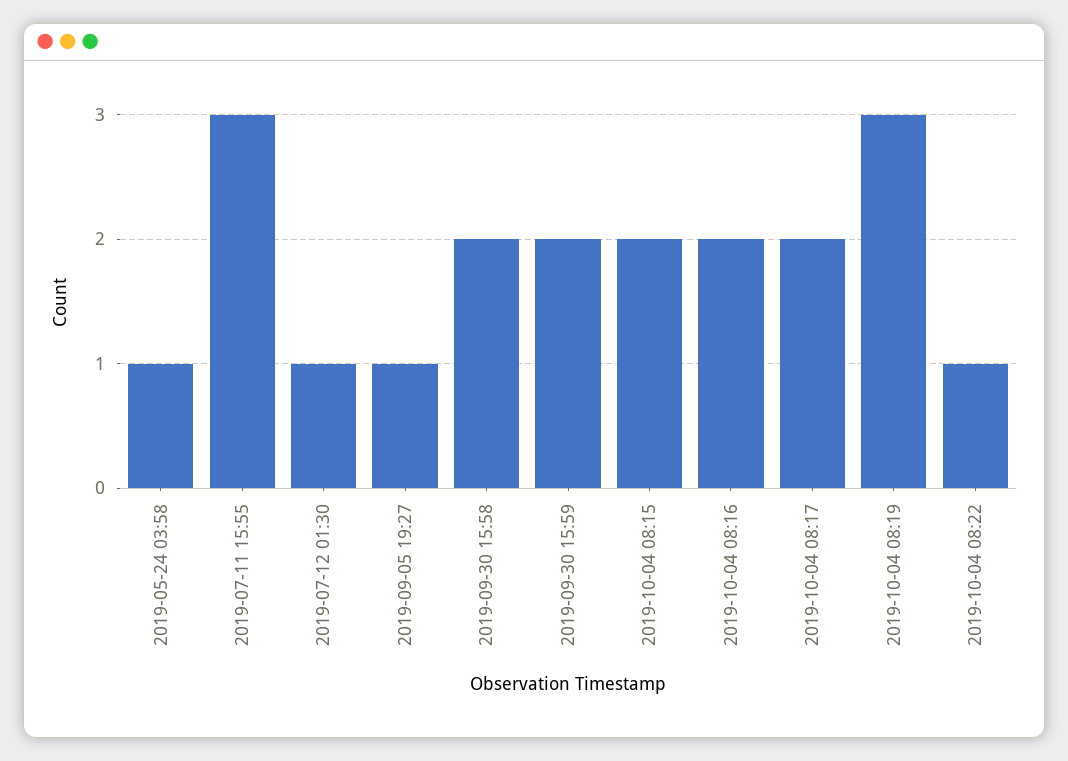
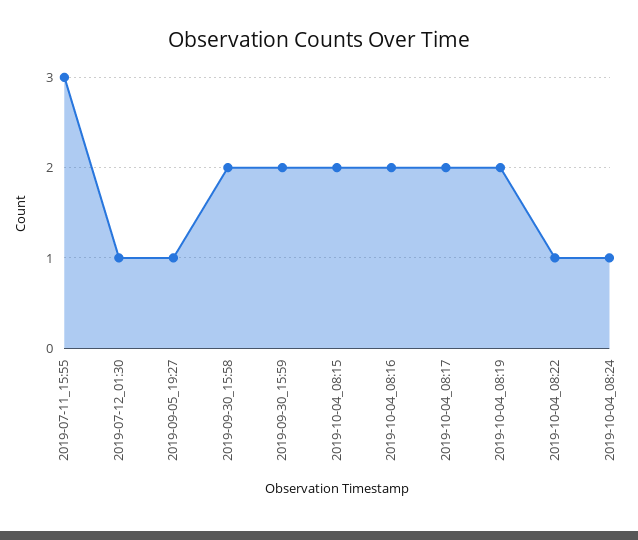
2019-05-24 03:58: 1 -> none
2019-10-04 08:19: 3 -> 2
2019-10-04_08:24: none -> 1

